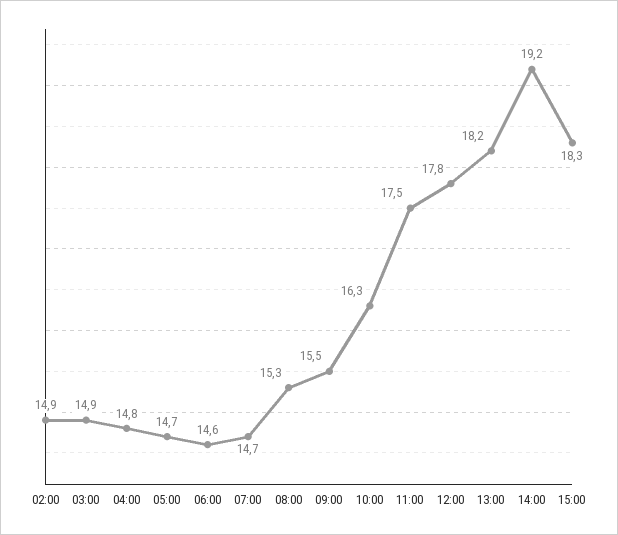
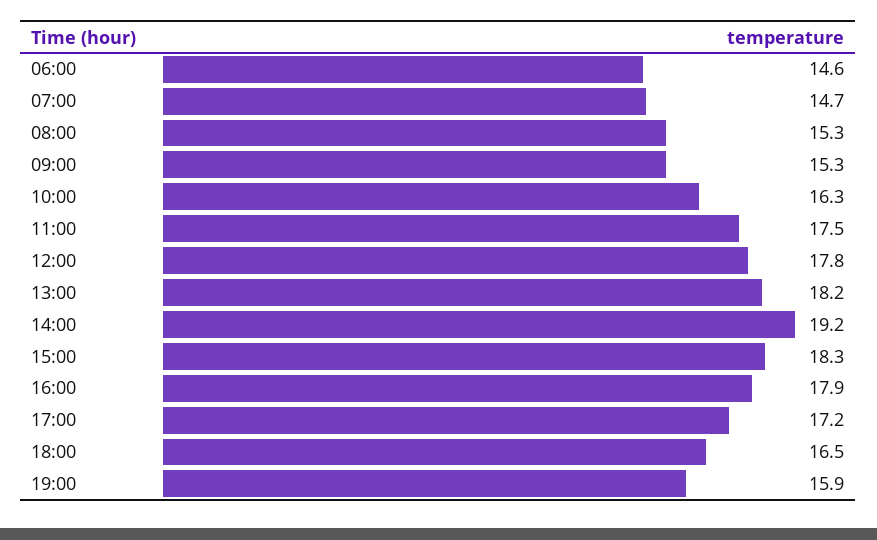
02:00: 14.9 -> none
03:00: 14.9 -> none
04:00: 14.8 -> none
05:00: 14.7 -> none
09:00: 15.5 -> 15.3
16:00: none -> 17.9
17:00: none -> 17.2
18:00: none -> 16.5
19:00: none -> 15.9

